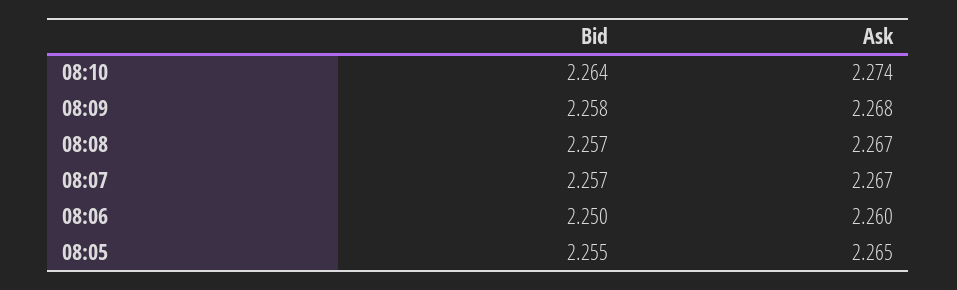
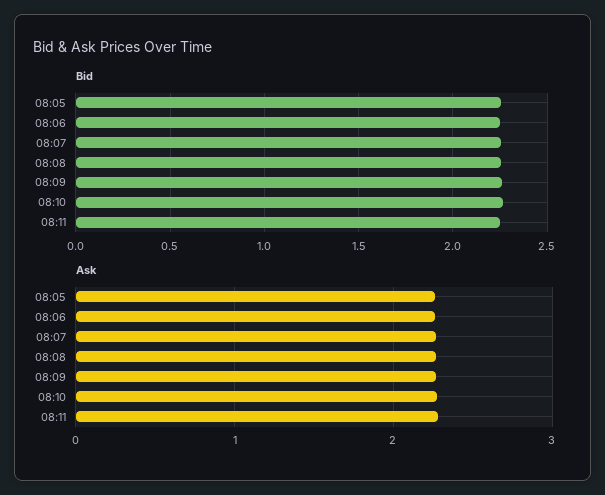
Bid, 08:11: none -> 2.25
Ask, 08:11: none -> 2.3

